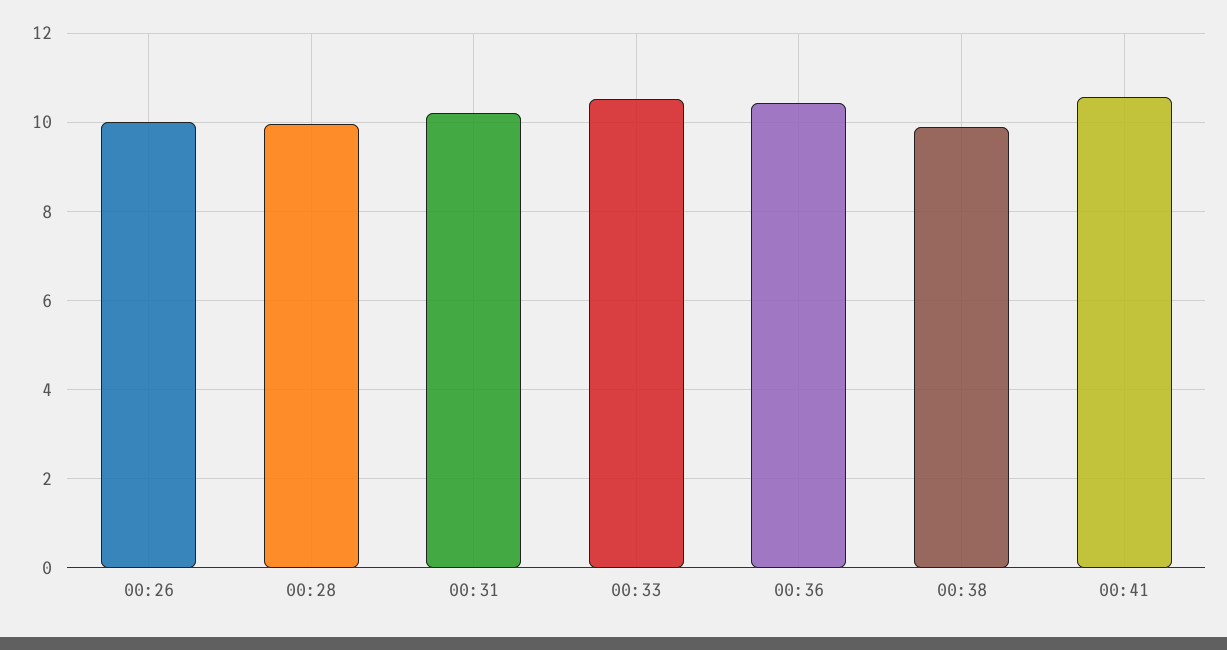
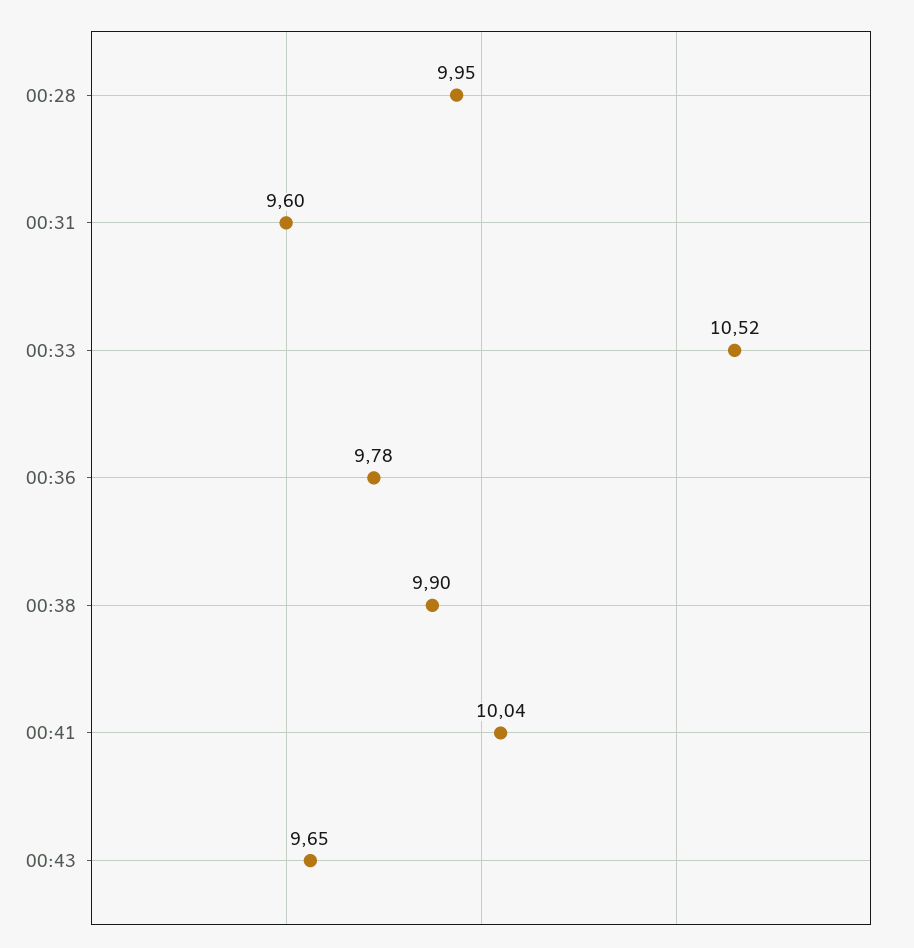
00:26: 10 -> none
00:31: 10.2 -> 9.6
00:36: 10.4 -> 9.78
00:41: 10.6 -> 10.04
00:43: none -> 9.65

